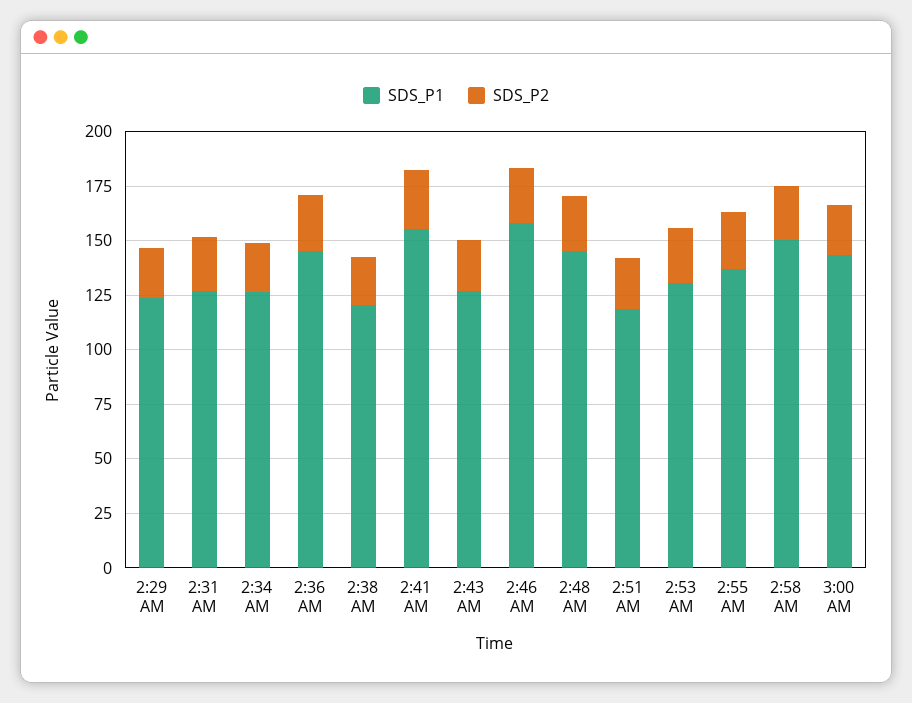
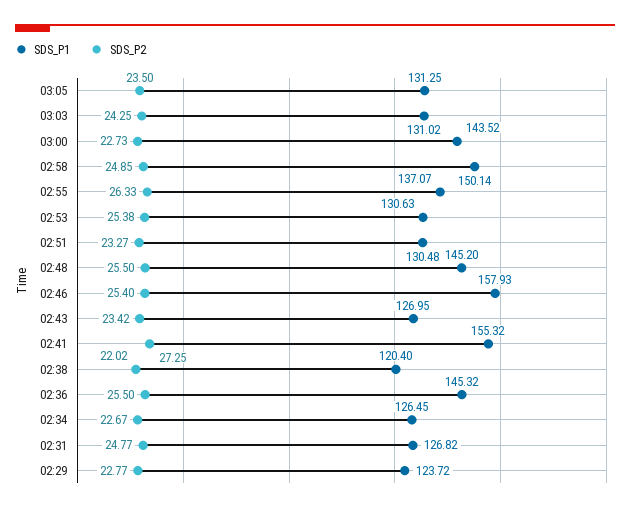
SDS_P1, 2:51 AM: 120 -> 130.48
SDS_P1, 03:05: none -> 131.25
SDS_P2, 03:05: none -> 23.5
SDS_P1, 03:03: none -> 131.02
SDS_P2, 03:03: none -> 24.25

